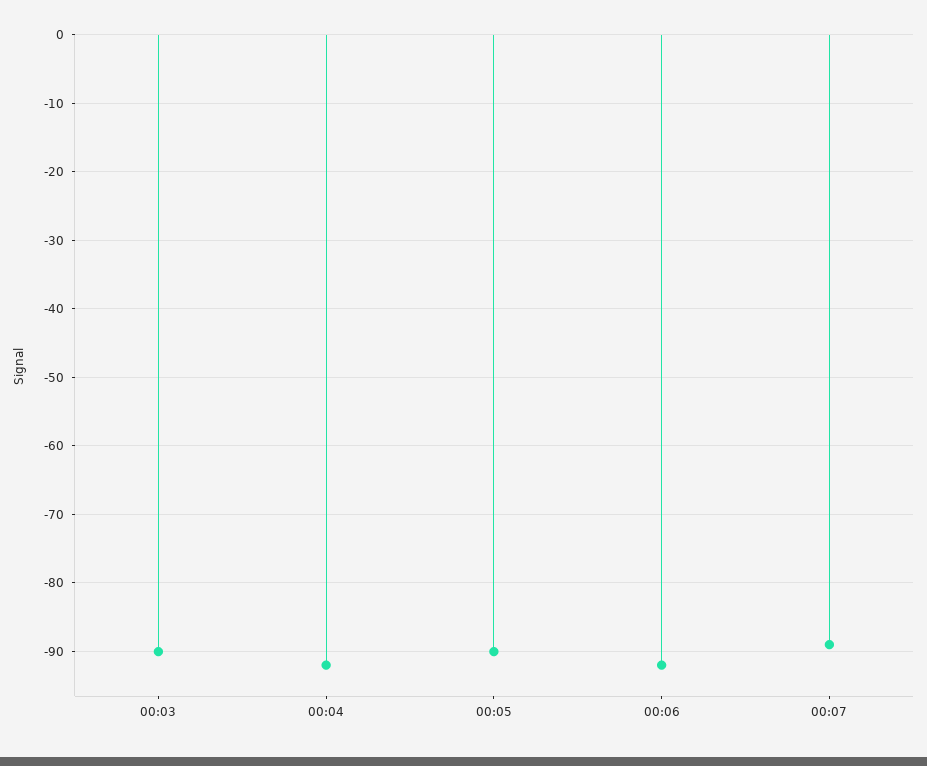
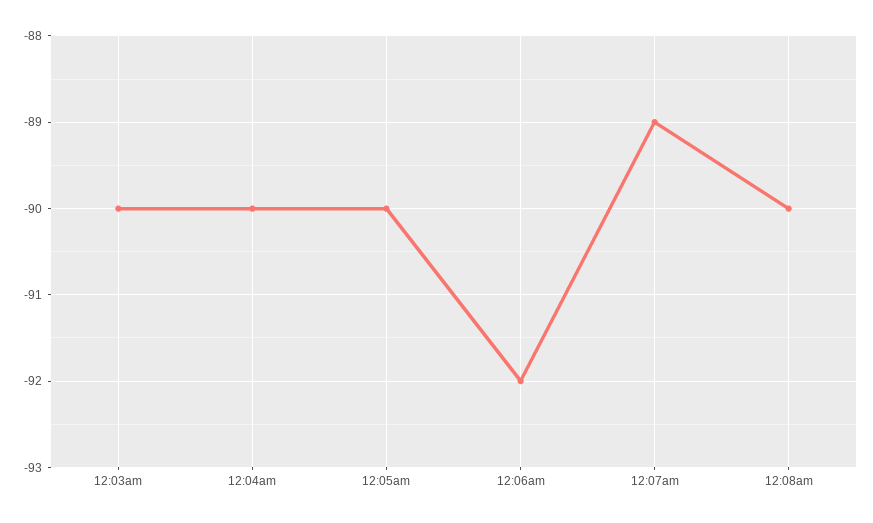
00:04: -92 -> -90
12:08am: none -> -90

